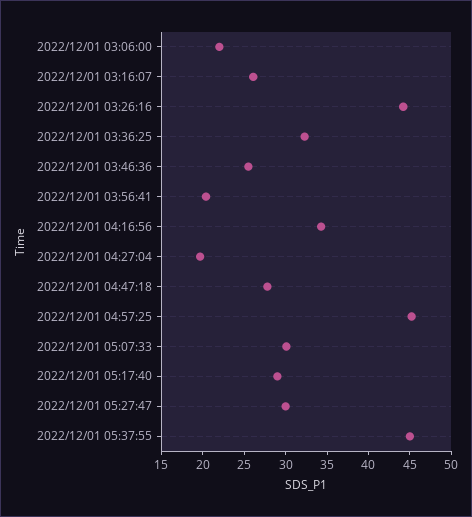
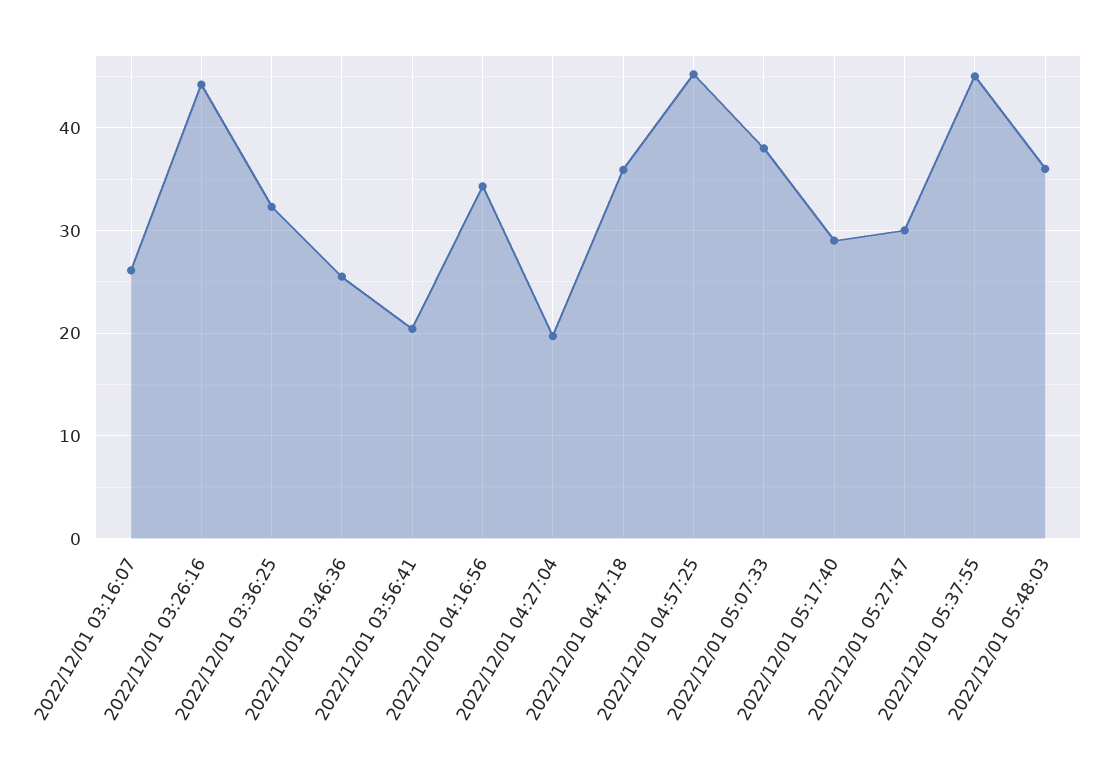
2022/12/01 03:06:00: 22 -> none
2022/12/01 04:47:18: 28 -> 36
2022/12/01 05:07:33: 30 -> 38
2022/12/01 05:48:03: none -> 36

